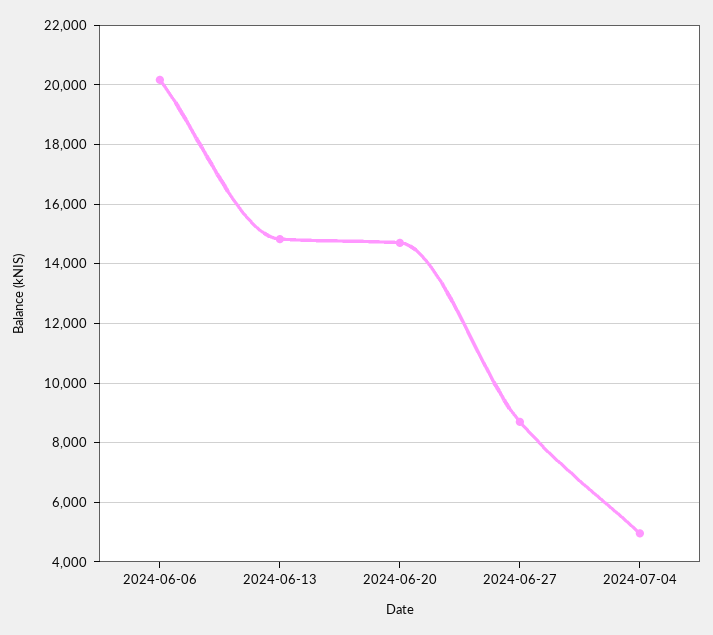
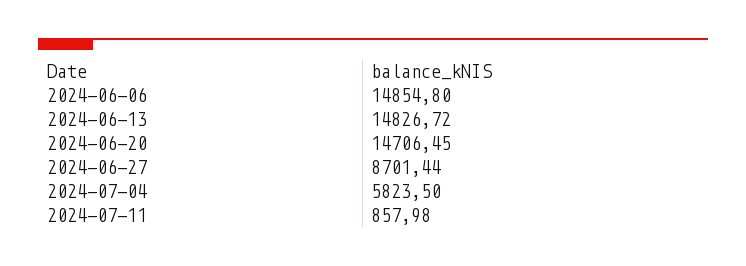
2024-06-06: 20250 -> 14854.8
2024-07-04: 5000 -> 5823.5
2024-07-11: none -> 857.98

